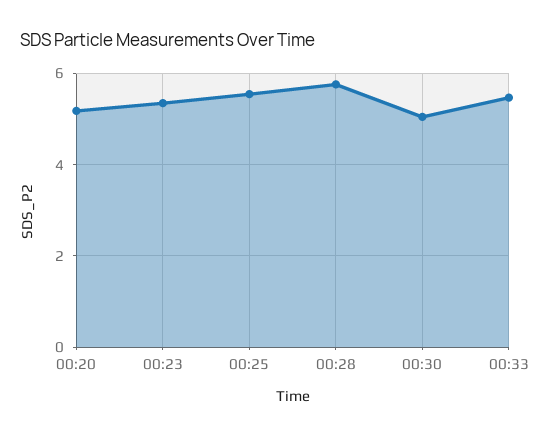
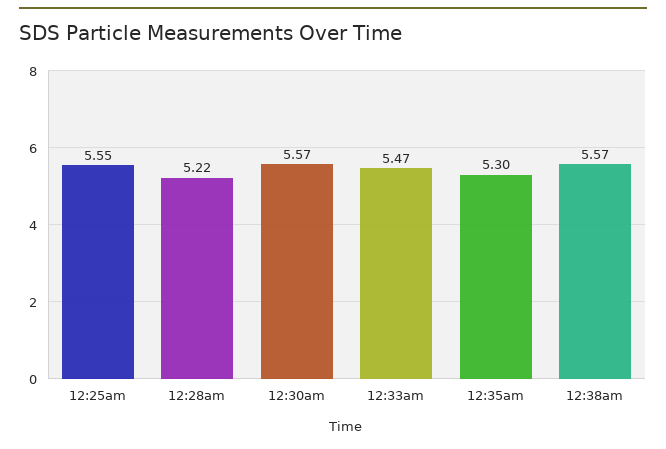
00:20: 5.2 -> none
00:23: 5.4 -> none
00:28: 5.8 -> 5.22
00:30: 5 -> 5.57
12:35am: none -> 5.3
12:38am: none -> 5.57

